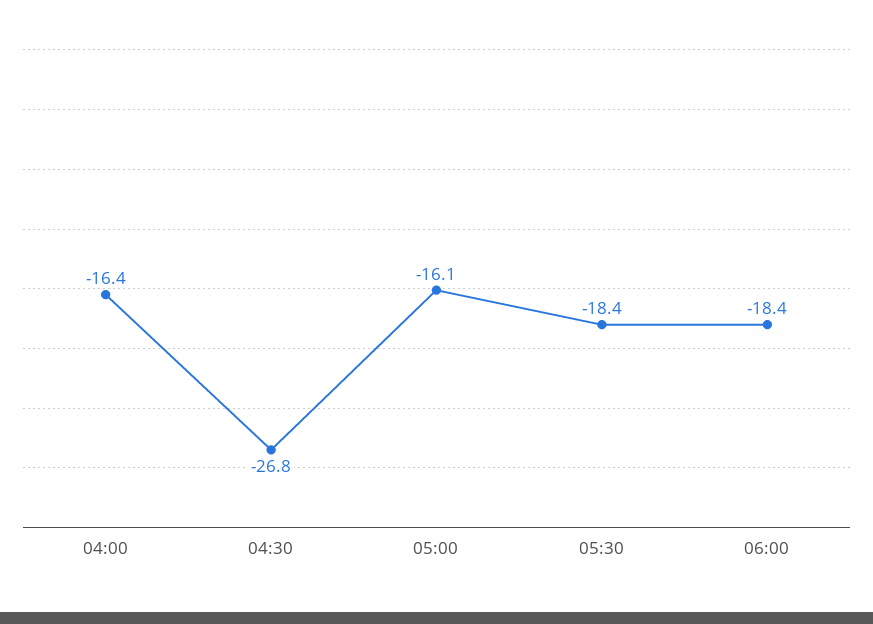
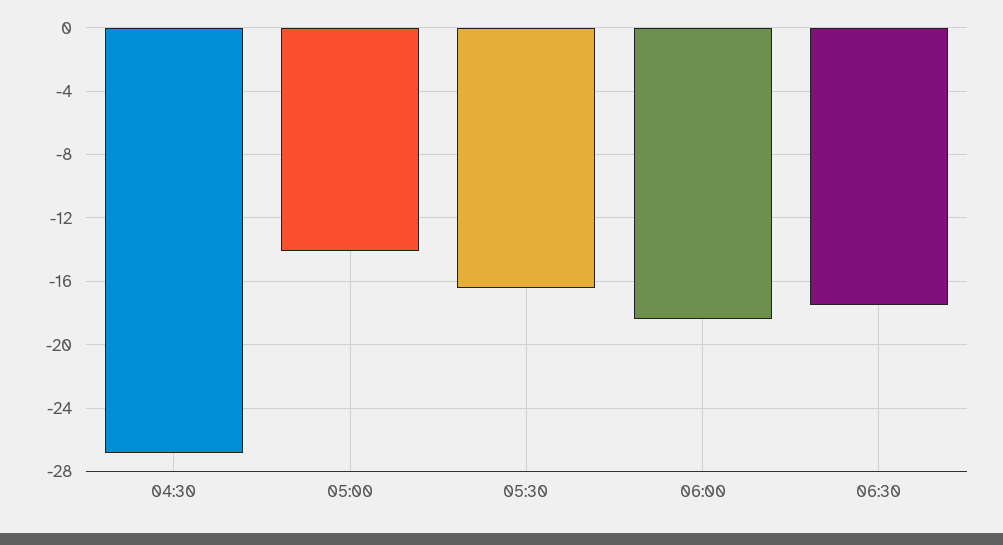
04:00: -16.4 -> none
05:00: -16.1 -> -14
05:30: -18.4 -> -16.5
06:30: none -> -17.5

